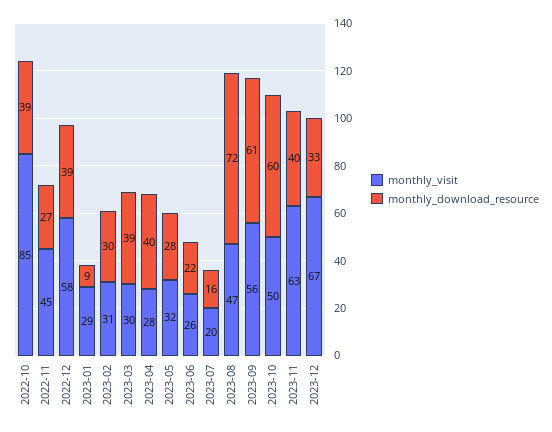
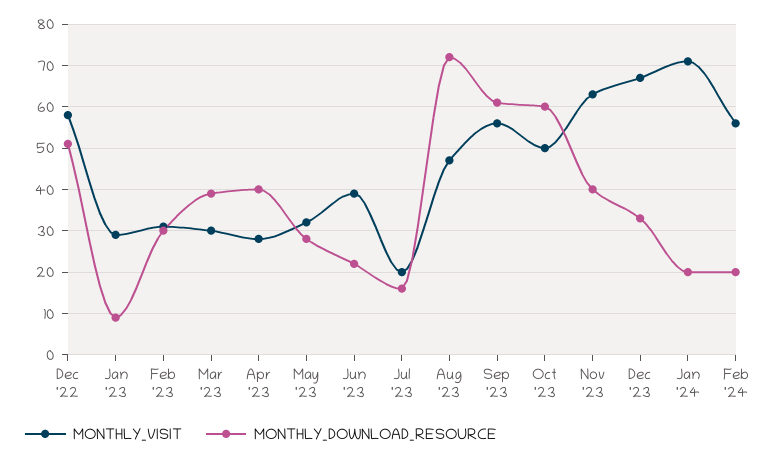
monthly_visit, 2022-10: 85 -> none
monthly_download_resource, 2022-10: 39 -> none
monthly_visit, 2022-11: 45 -> none
monthly_download_resource, 2022-11: 27 -> none
monthly_download_resource, 2022-12: 39 -> 50
monthly_visit, 2023-06: 26 -> 40
monthly_visit, Jan '24: none -> 70
monthly_download_resource, Jan '24: none -> 20
monthly_visit, Feb '24: none -> 55
monthly_download_resource, Feb '24: none -> 20

